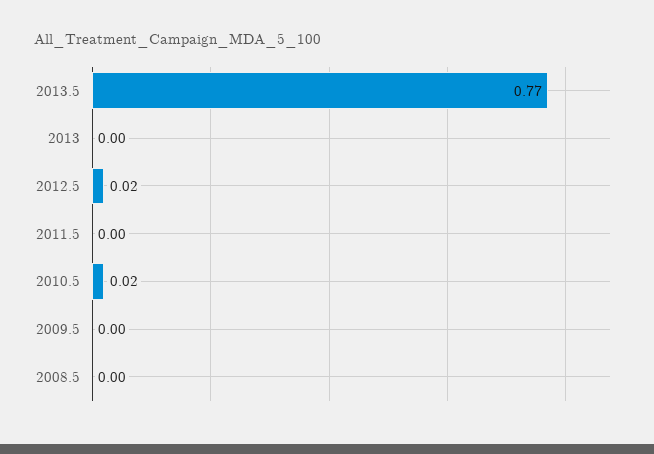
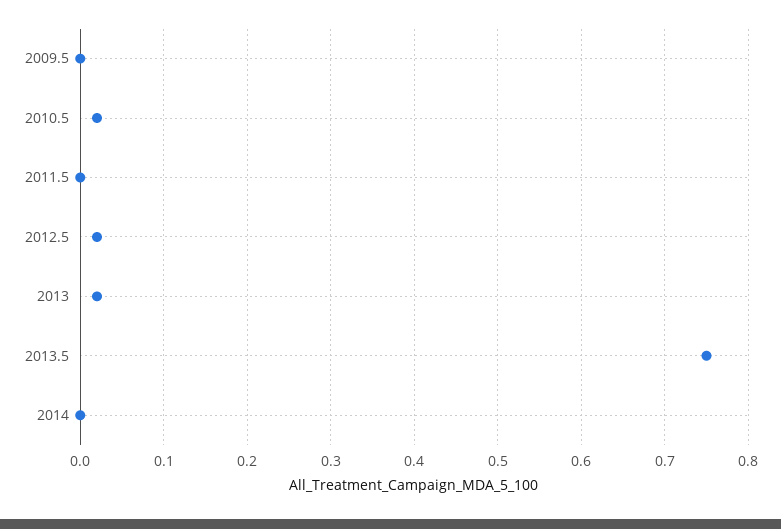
2013.5: 0.77 -> 0.75
2013: 0 -> 0.02
2008.5: 0 -> none
2014: none -> 0

